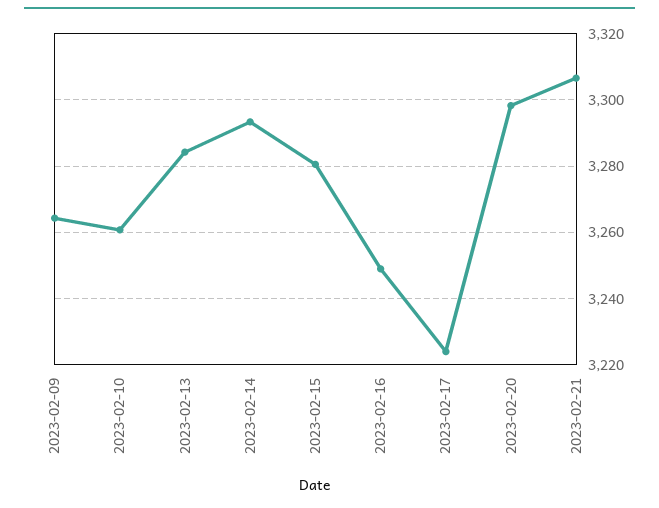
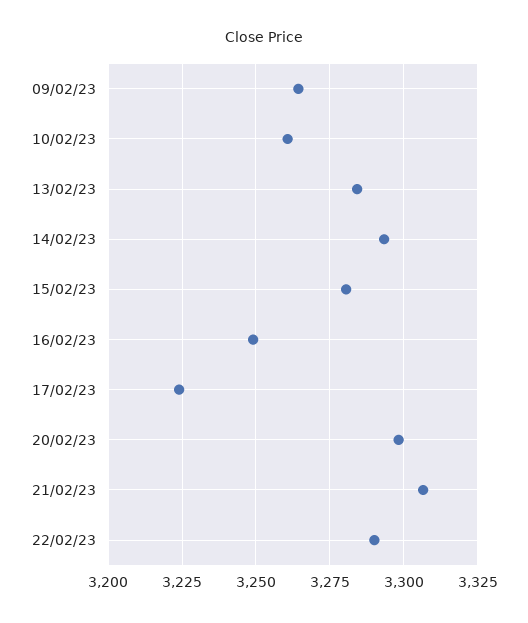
22/02/23: none -> 3290

